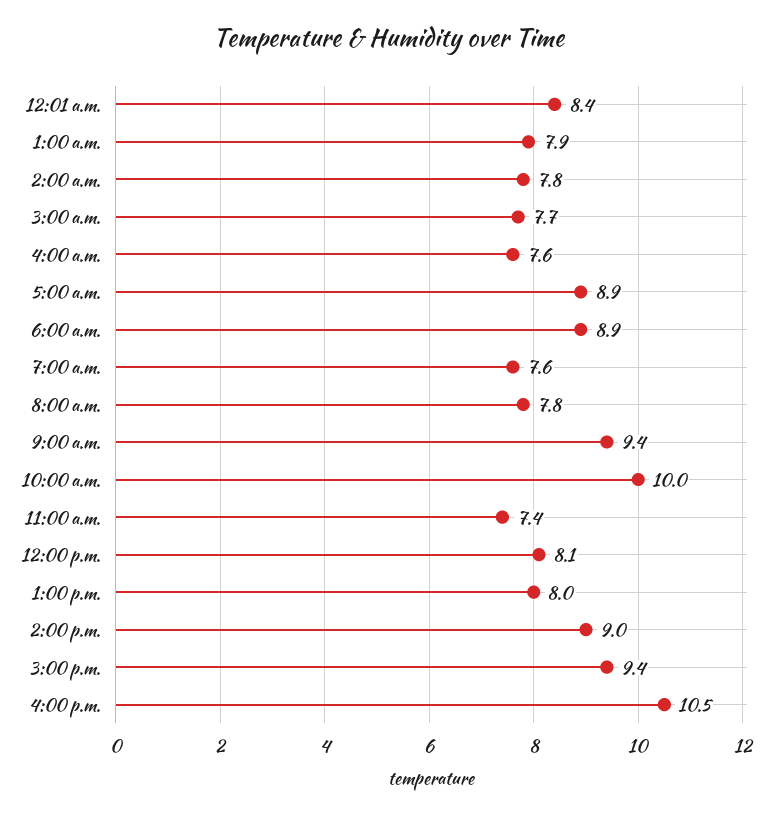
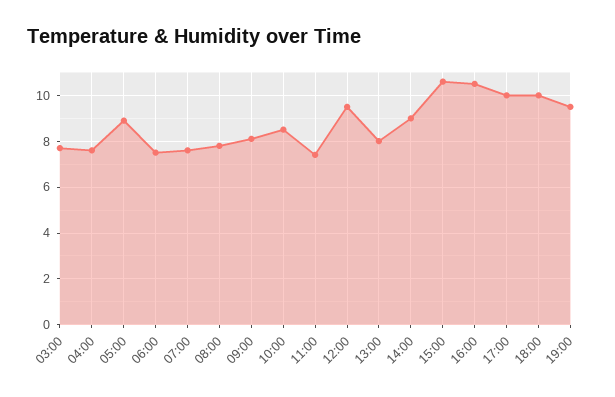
12:01 a.m.: 8.4 -> none
1:00 a.m.: 7.9 -> none
2:00 a.m.: 7.8 -> none
6:00 a.m.: 8.9 -> 7.5
9:00 a.m.: 9.4 -> 8
10:00 a.m.: 10 -> 8.5
12:00 p.m.: 8.1 -> 9.5
3:00 p.m.: 9.4 -> 10.5
17:00: none -> 10
18:00: none -> 10
19:00: none -> 9.5

